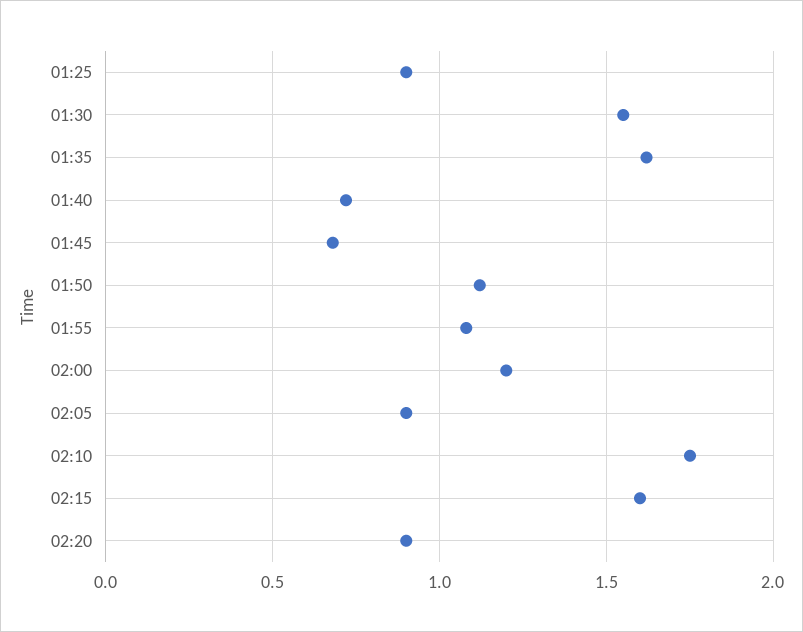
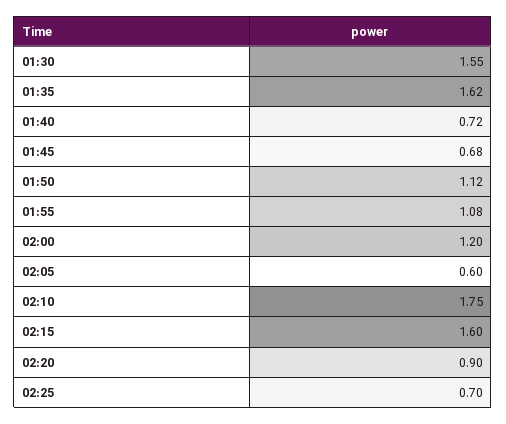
01:25: 0.9 -> none
02:05: 0.9 -> 0.6
02:25: none -> 0.7

